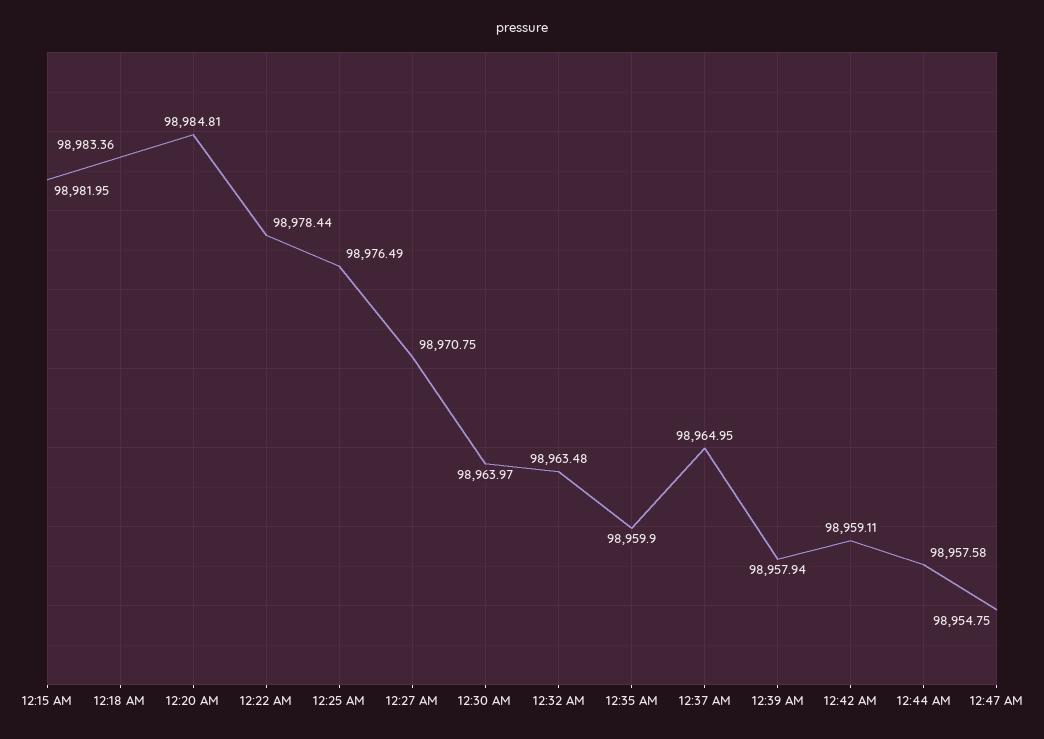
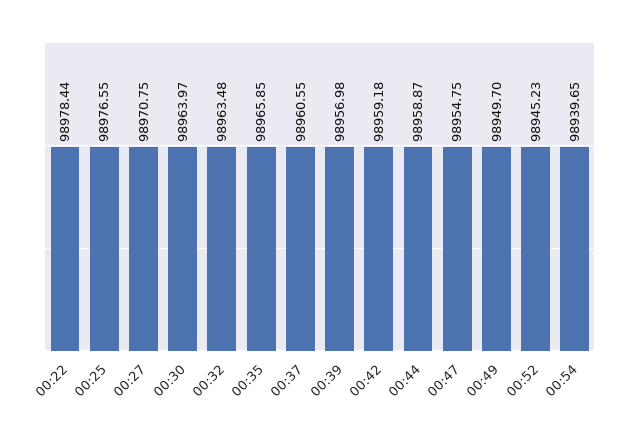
12:15 AM: 98981.95 -> none
12:18 AM: 98983.36 -> none
12:20 AM: 98984.81 -> none
12:25 AM: 98976.49 -> 98976.55
12:35 AM: 98959.9 -> 98965.85
12:37 AM: 98964.95 -> 98960.55
12:39 AM: 98957.94 -> 98956.98
12:42 AM: 98959.11 -> 98959.18
12:44 AM: 98957.58 -> 98958.87
00:49: none -> 98949.7
00:52: none -> 98945.23
00:54: none -> 98939.65

